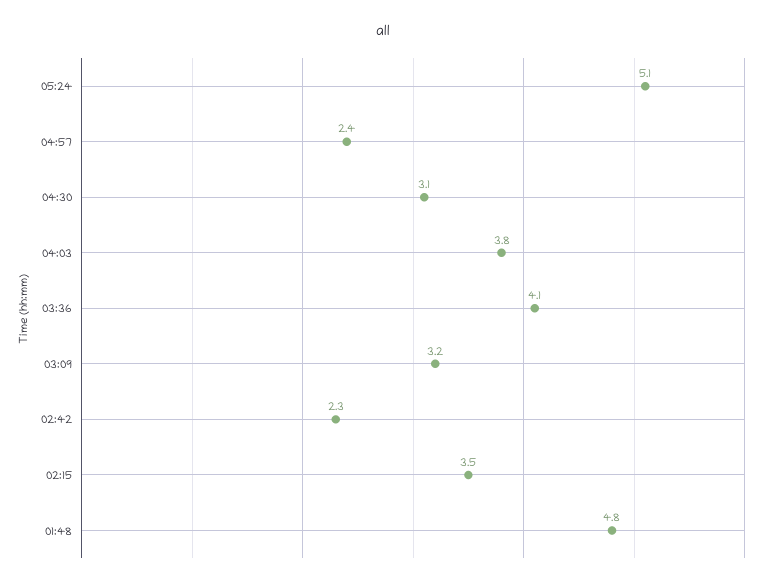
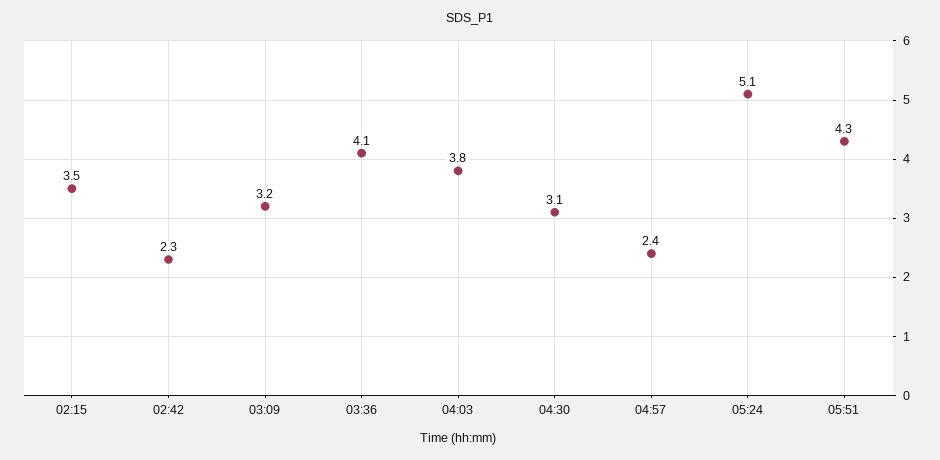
01:48: 4.8 -> none
05:51: none -> 4.3

